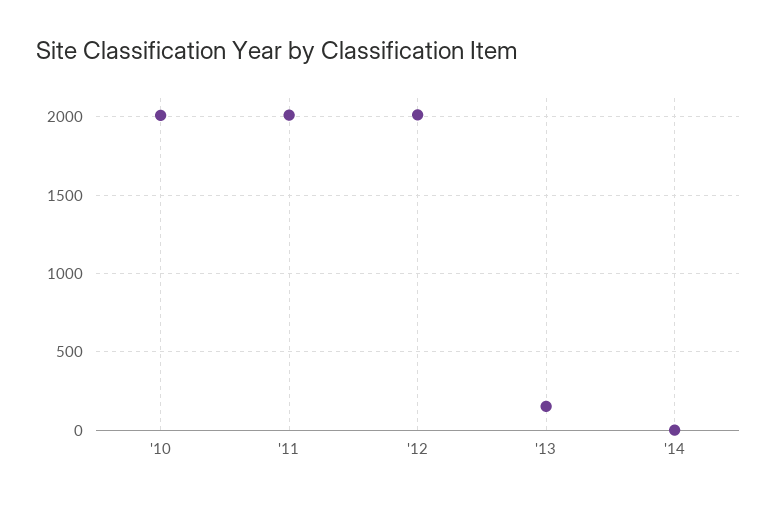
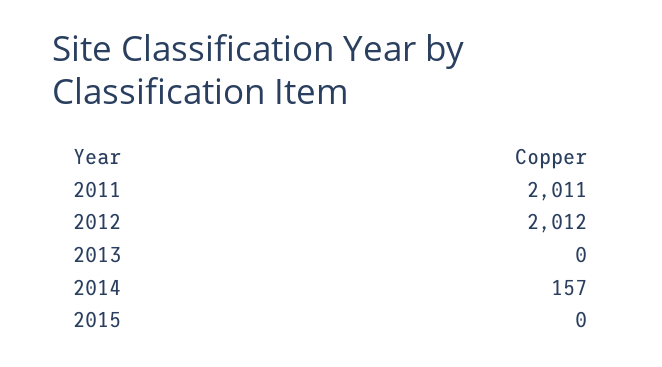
'10: 2000 -> none
'13: 150 -> 0
'14: 0 -> 157
2015: none -> 0

